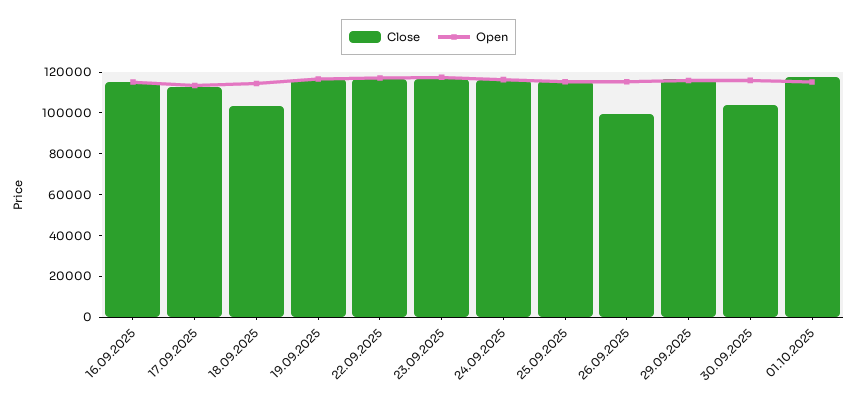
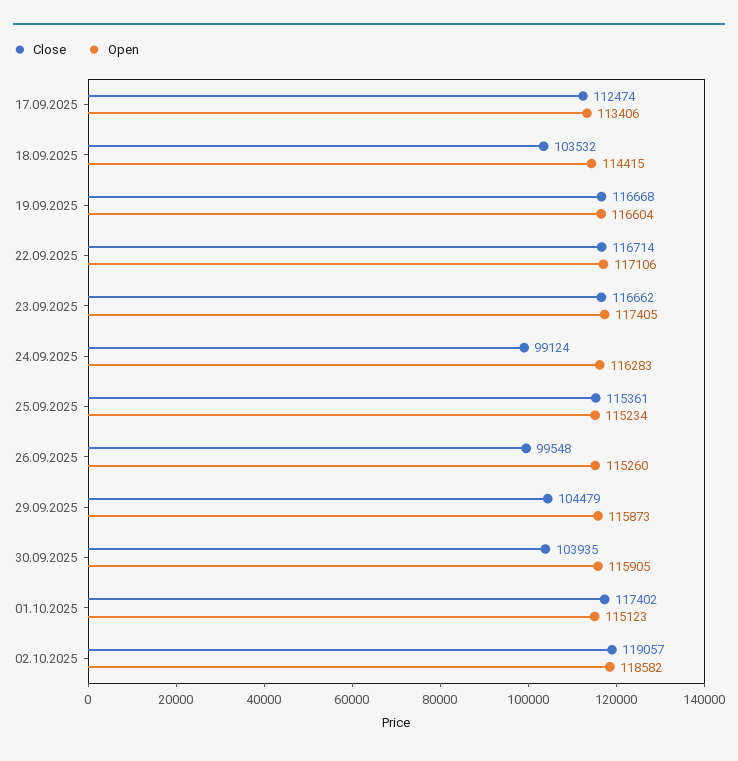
Close, 16.09.2025: 115000 -> none
Open, 16.09.2025: 115000 -> none
Close, 24.09.2025: 115000 -> 99124
Close, 29.09.2025: 115000 -> 104479
Close, 02.10.2025: none -> 119057
Open, 02.10.2025: none -> 118582

